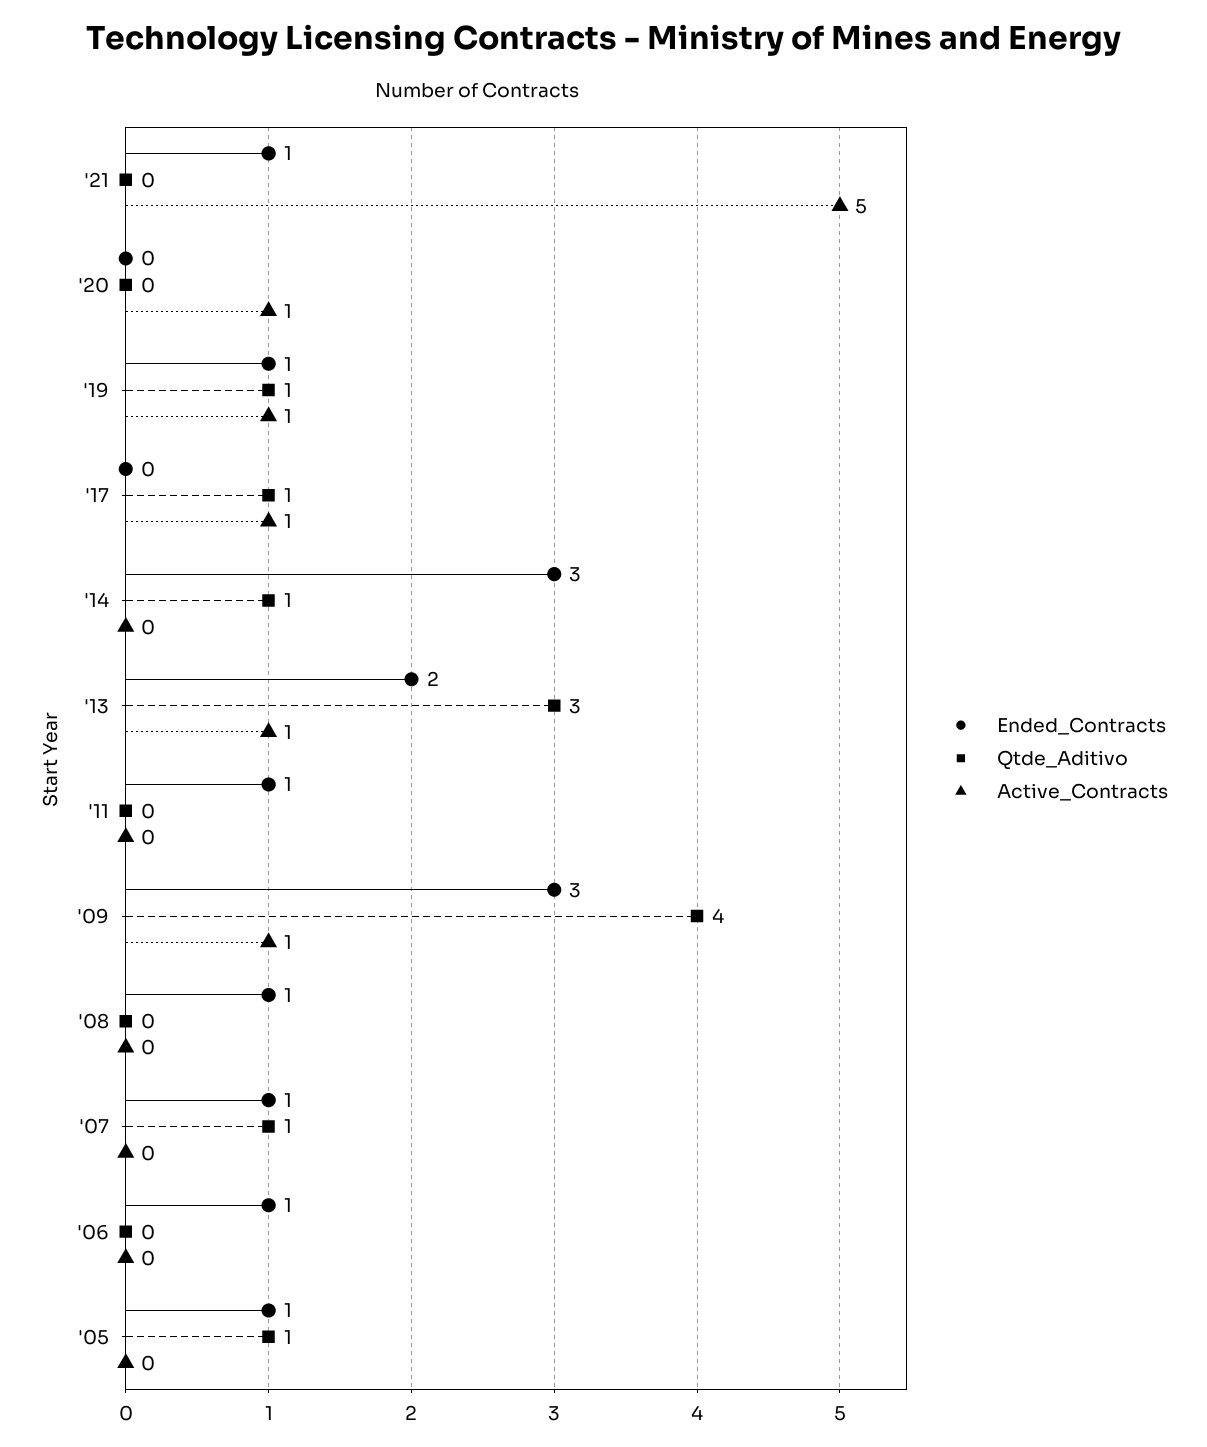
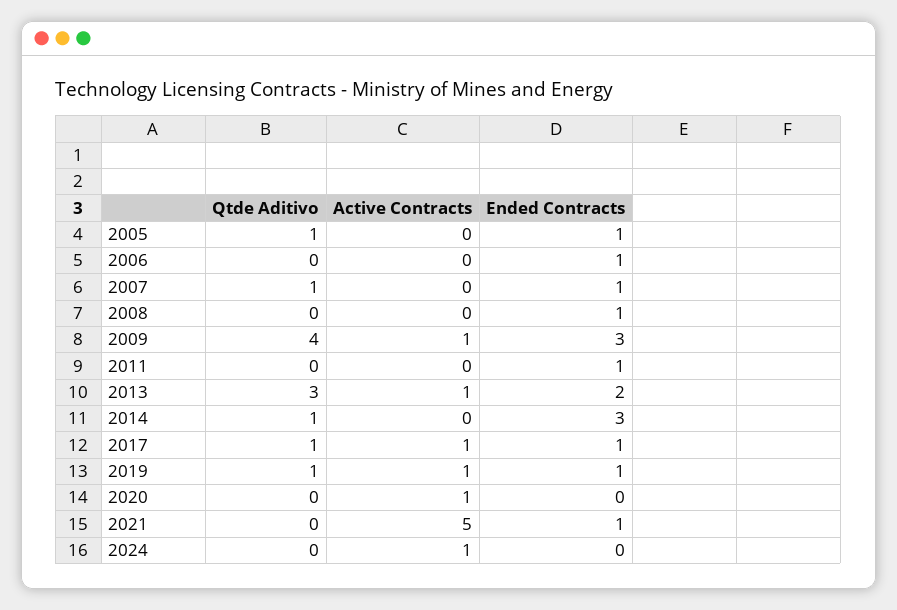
Ended_Contracts, '17: 0 -> 1
Qtde_Aditivo, 2024: none -> 0
Active_Contracts, 2024: none -> 1
Ended_Contracts, 2024: none -> 0

